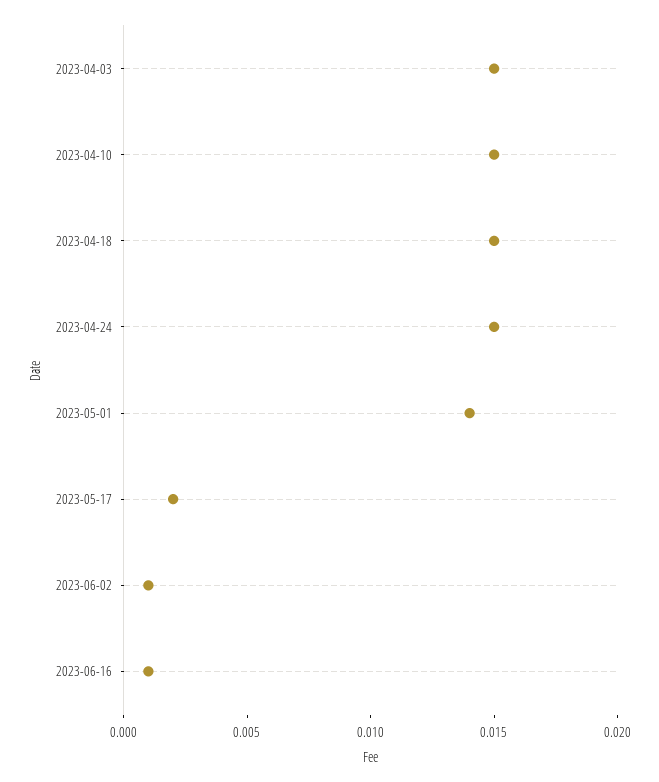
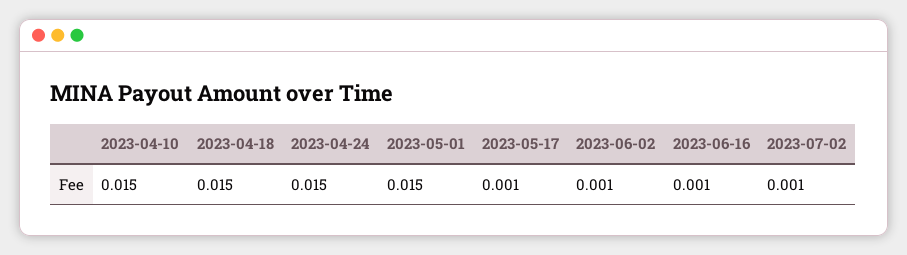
2023-04-03: 0.015 -> none
2023-05-01: 0.014 -> 0.015
2023-05-17: 0.002 -> 0.001
2023-07-02: none -> 0.001

